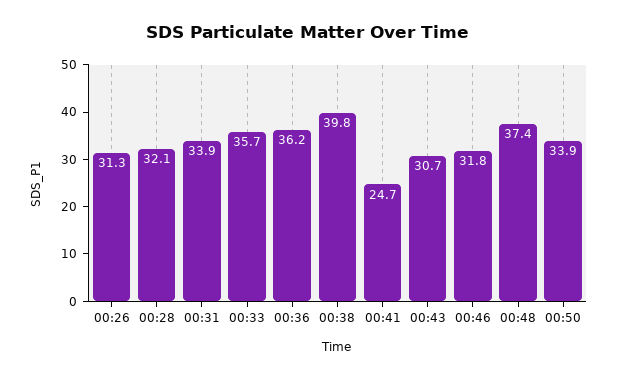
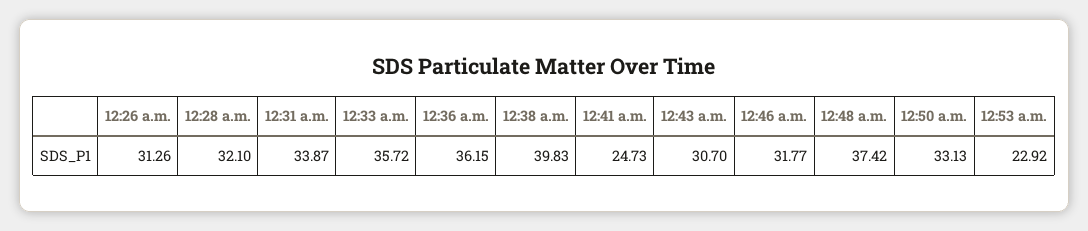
00:50: 33.9 -> 33.13
12:53 a.m.: none -> 22.92

